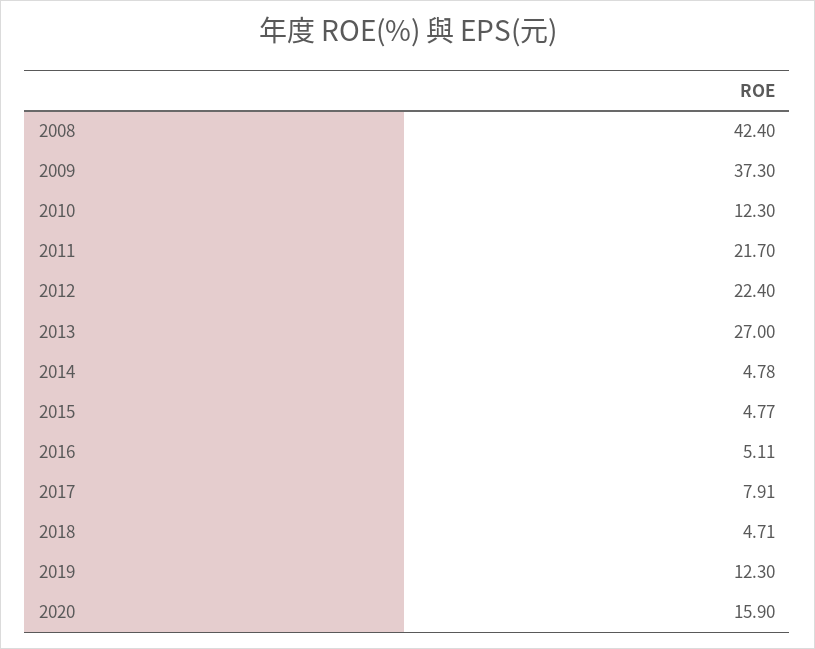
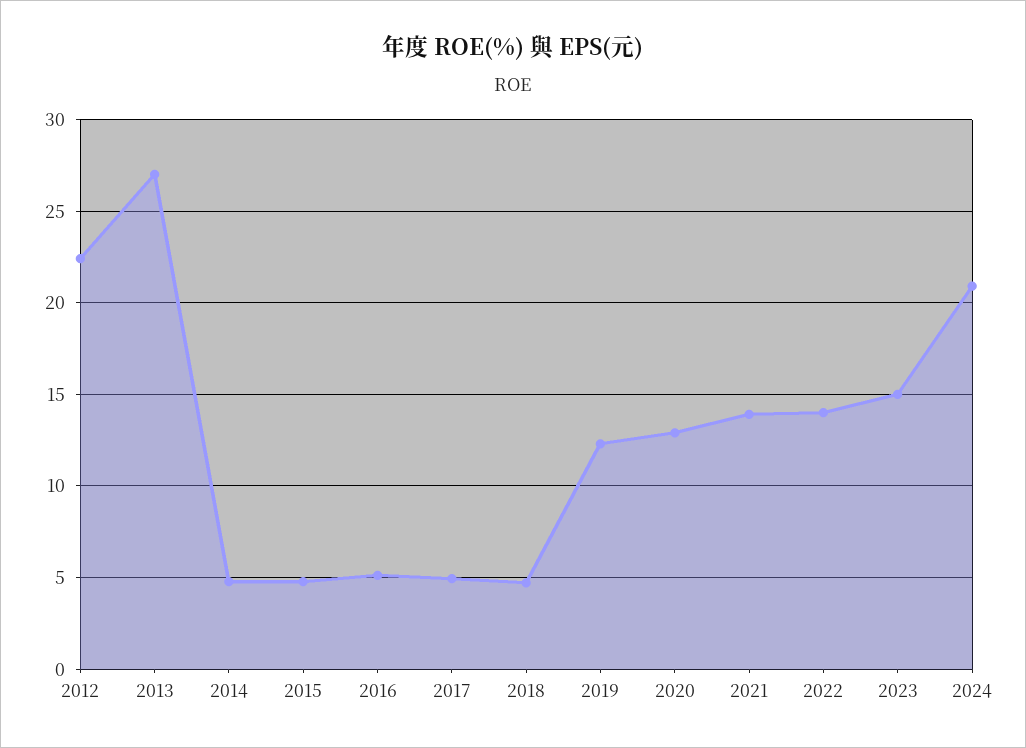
2008: 42.4 -> none
2009: 37.3 -> none
2010: 12.3 -> none
2011: 21.7 -> none
2017: 7.91 -> 5
2020: 15.9 -> 13
2021: none -> 14
2022: none -> 14
2023: none -> 15
2024: none -> 21

